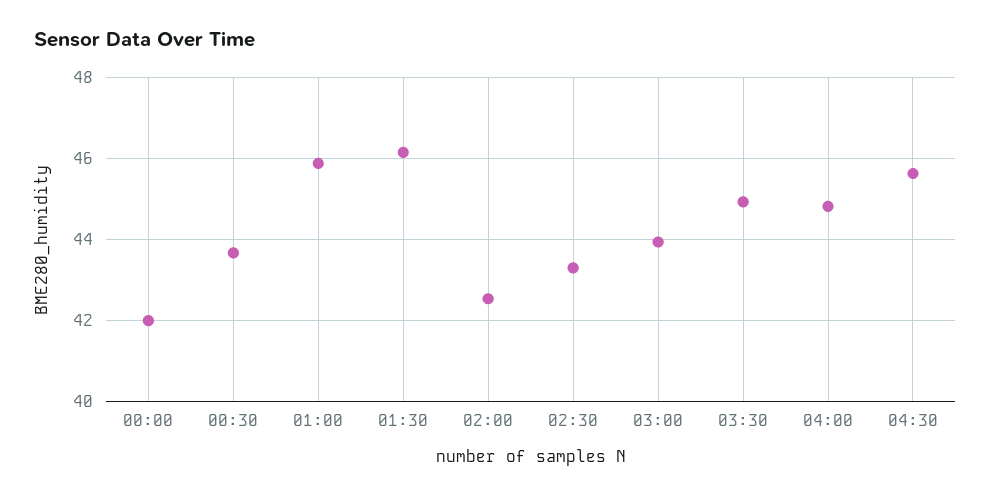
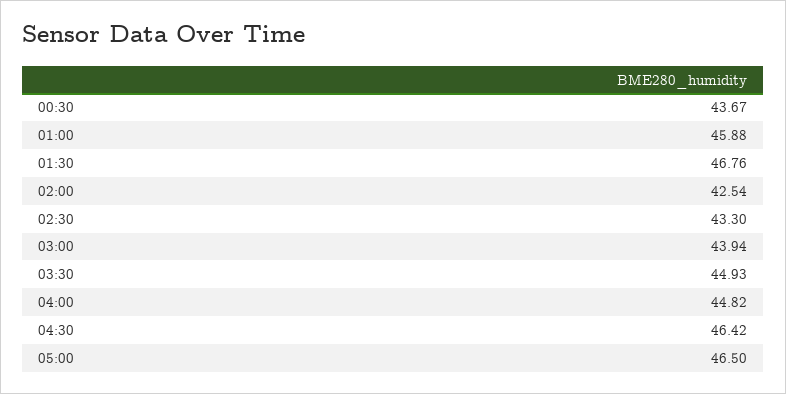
00:00: 42 -> none
01:30: 46.2 -> 46.76
04:30: 45.6 -> 46.42
05:00: none -> 46.5

